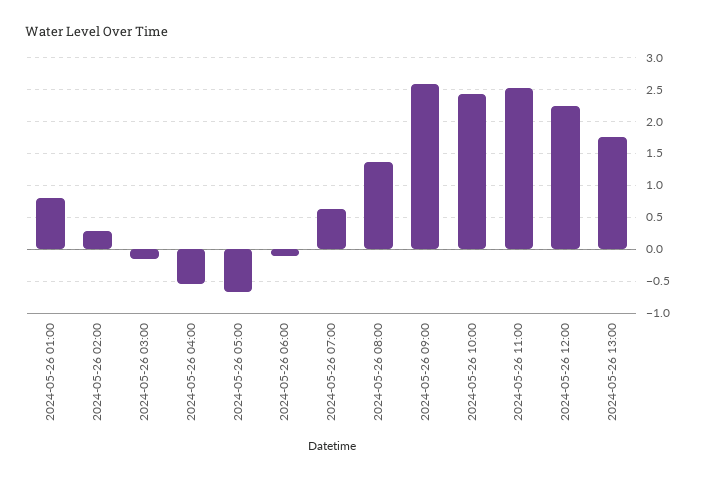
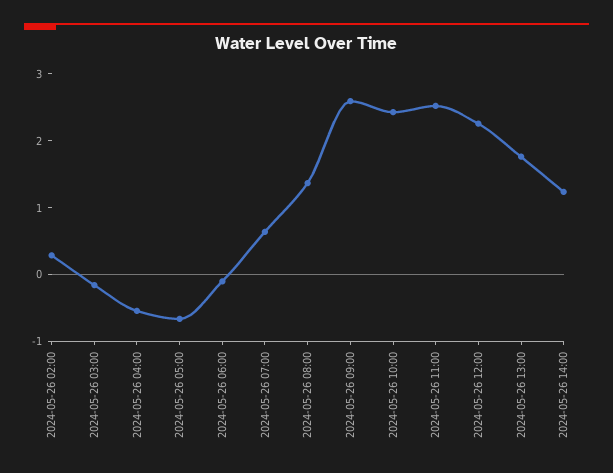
2024-05-26 01:00: 0.8 -> none
2024-05-26 14:00: none -> 1.2

